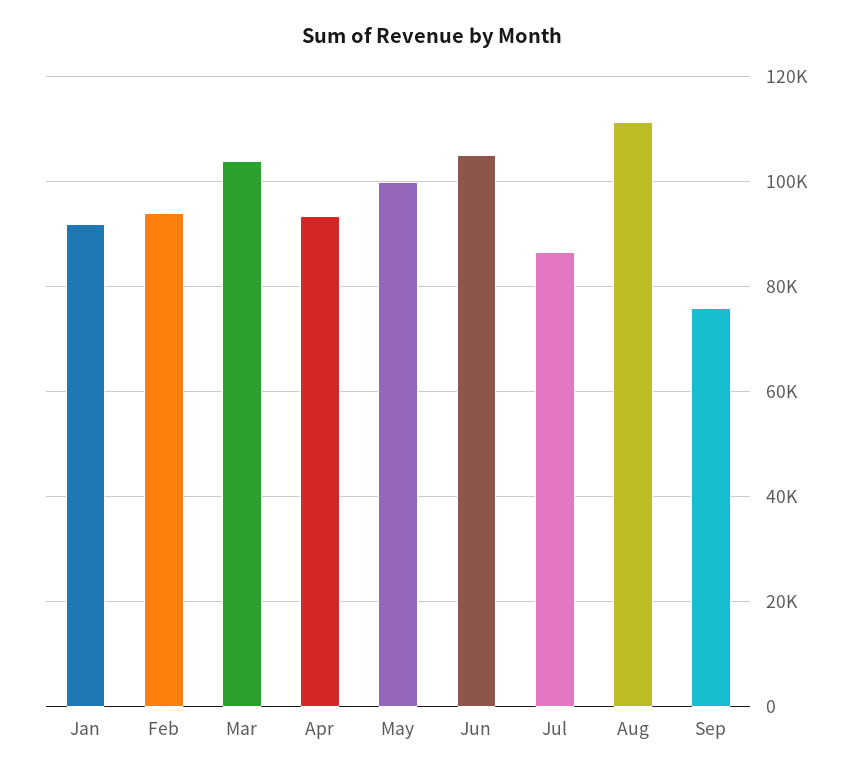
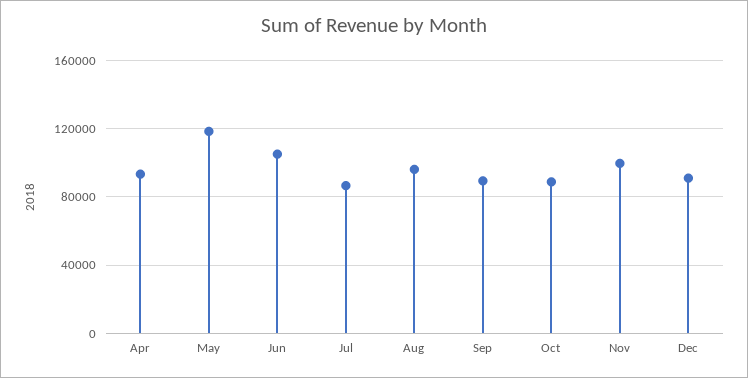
Jan: 92000 -> none
Feb: 94000 -> none
Mar: 104000 -> none
May: 100000 -> 120000
Aug: 112000 -> 95000
Sep: 76000 -> 90000
Oct: none -> 90000
Nov: none -> 100000
Dec: none -> 90000

